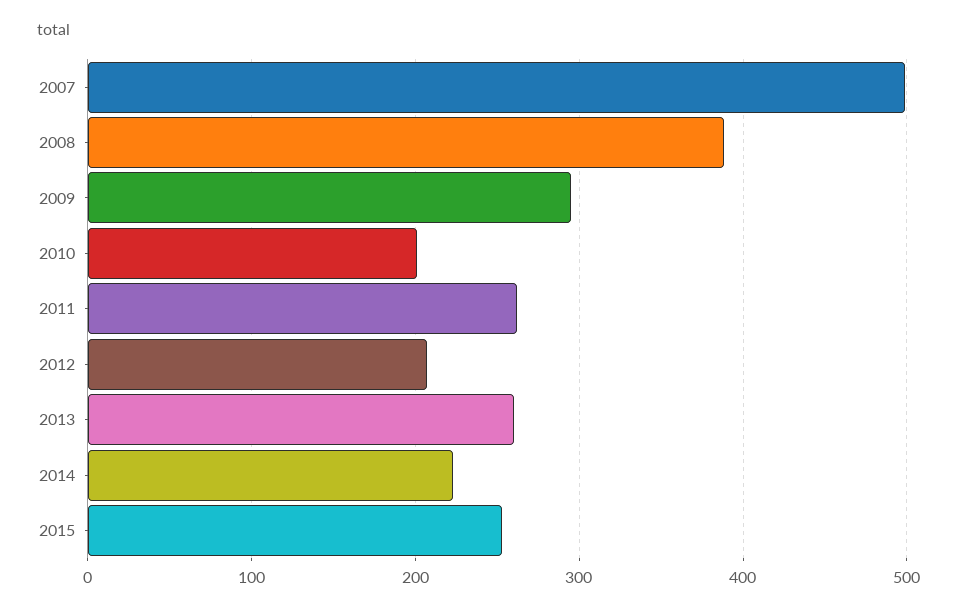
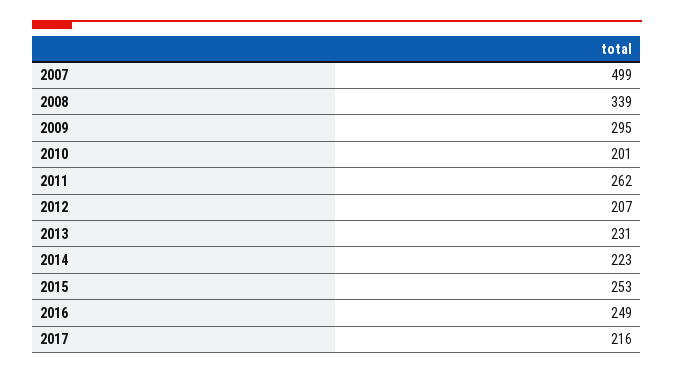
2008: 390 -> 339
2013: 260 -> 231
2016: none -> 249
2017: none -> 216

